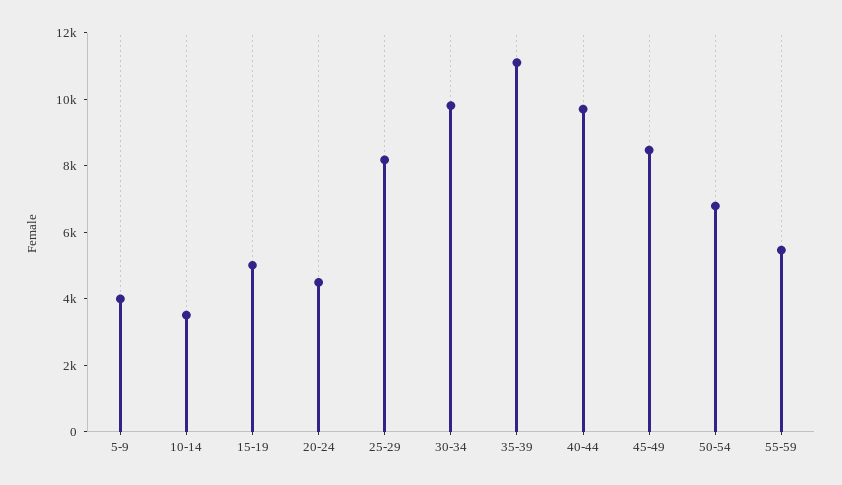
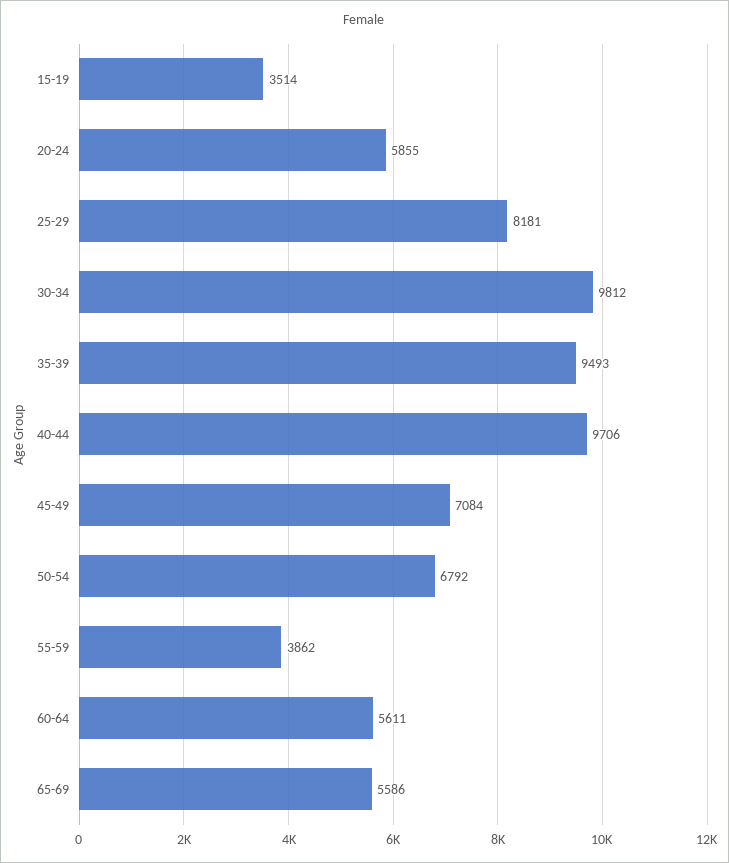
5-9: 4000 -> none
10-14: 3500 -> none
15-19: 5000 -> 3514
20-24: 4500 -> 5855
35-39: 11000 -> 9493
45-49: 8500 -> 7084
55-59: 5500 -> 3862
60-64: none -> 5611
65-69: none -> 5586

